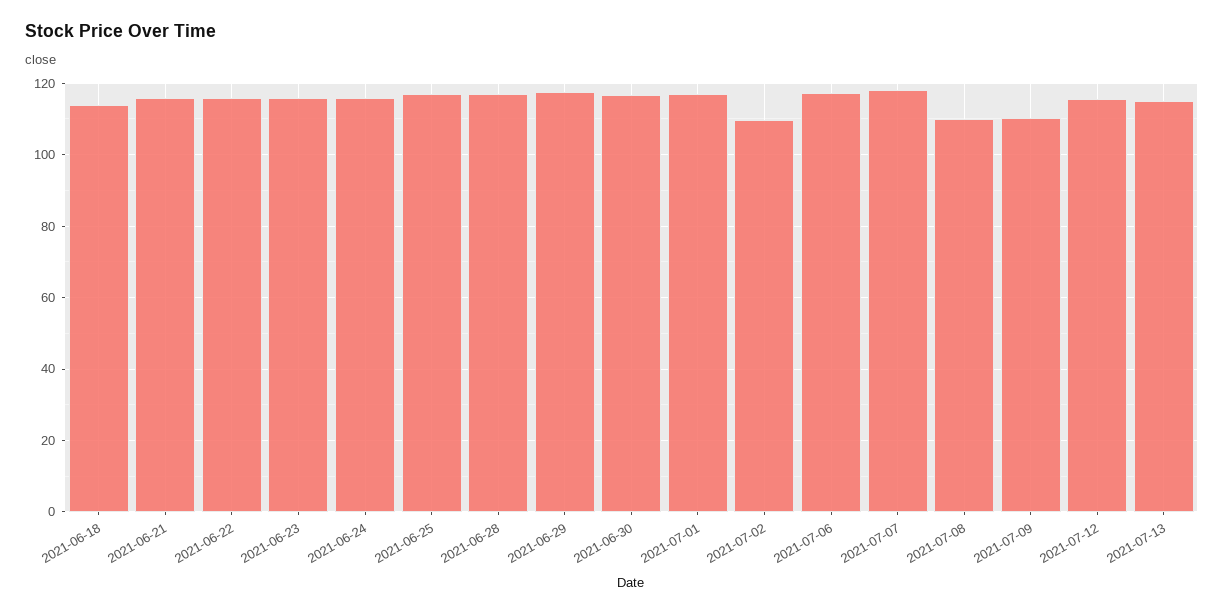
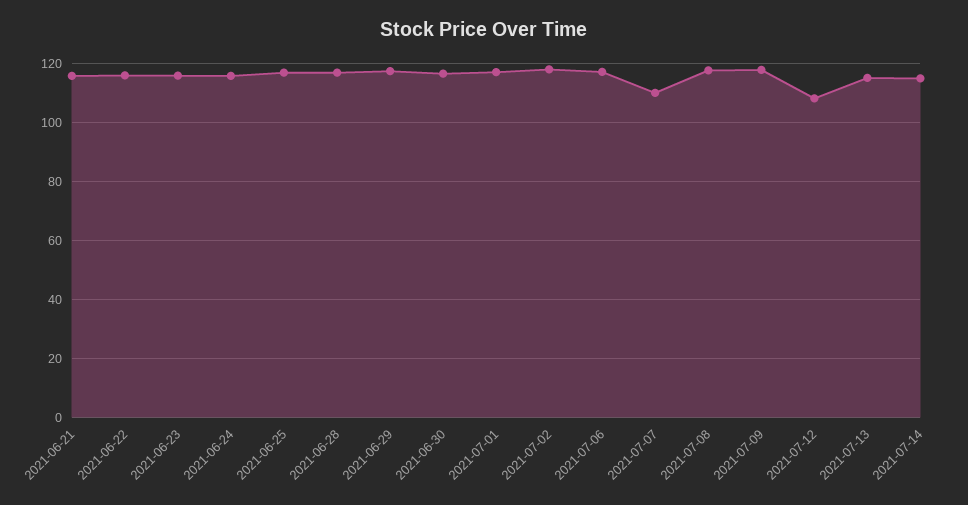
2021-06-18: 114 -> none
2021-07-02: 110 -> 117.5
2021-07-07: 118 -> 110
2021-07-08: 110 -> 117.5
2021-07-09: 110 -> 117.5
2021-07-12: 116 -> 107.5
2021-07-14: none -> 115

